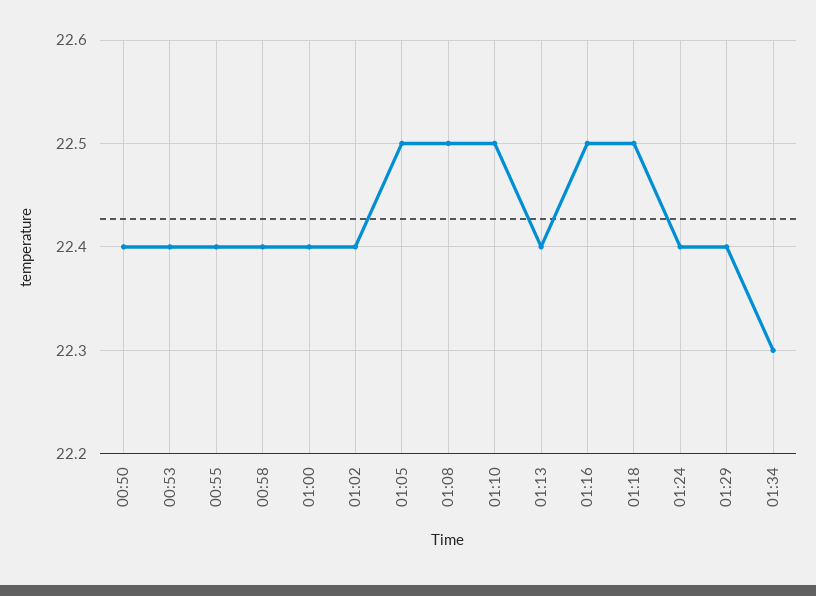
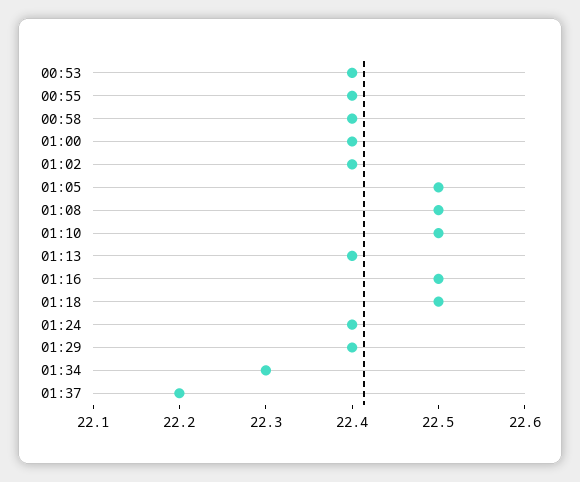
00:50: 22.4 -> none
01:37: none -> 22.2

